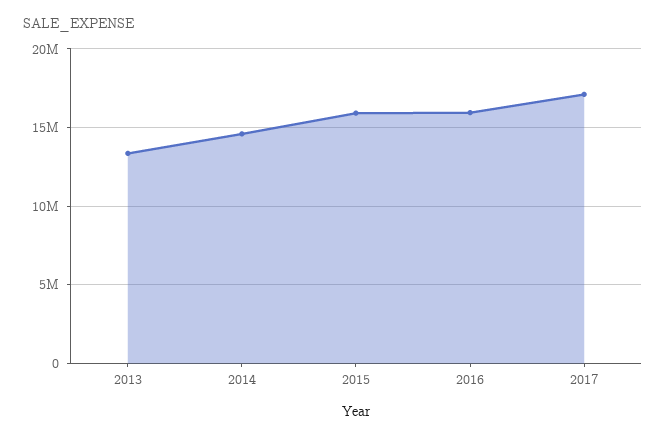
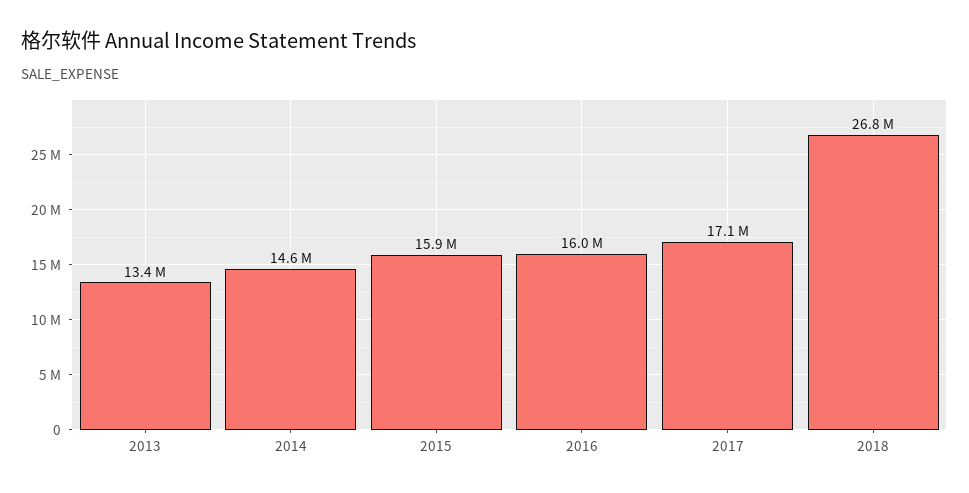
2018: none -> 26800000

